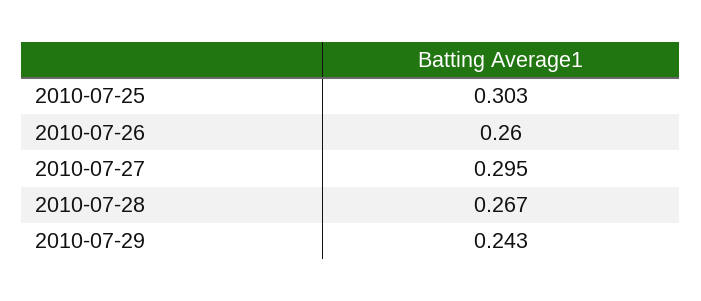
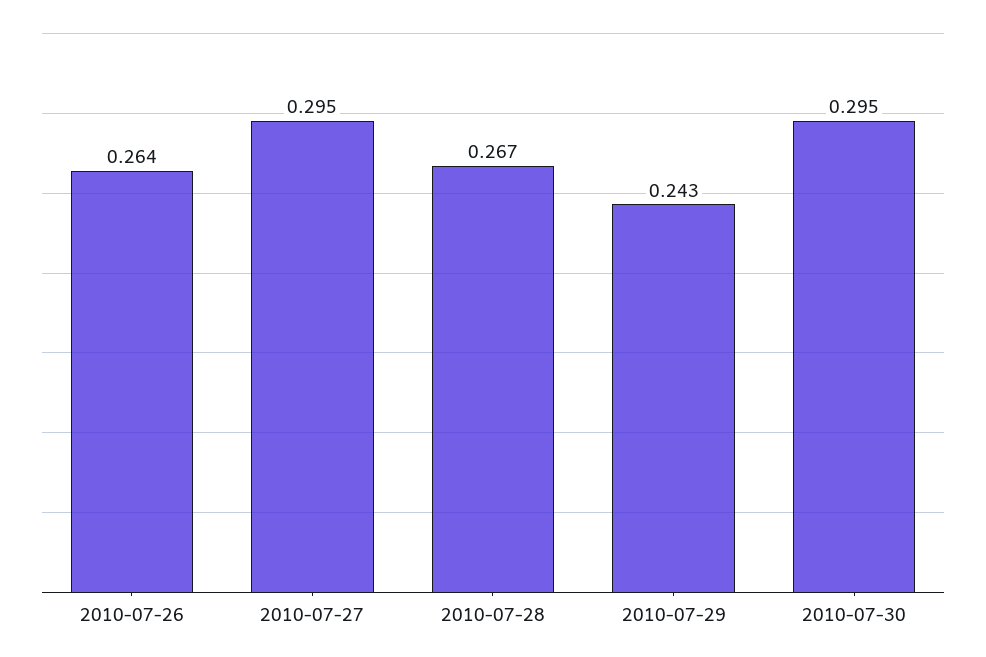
2010-07-25: 0.303 -> none
2010-07-26: 0.26 -> 0.264
2010-07-30: none -> 0.295

